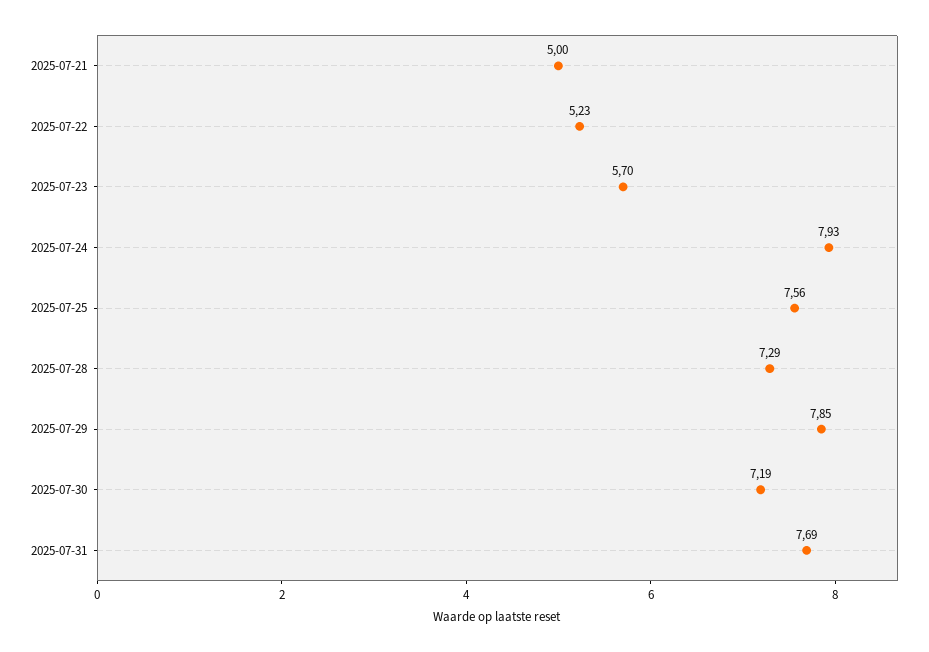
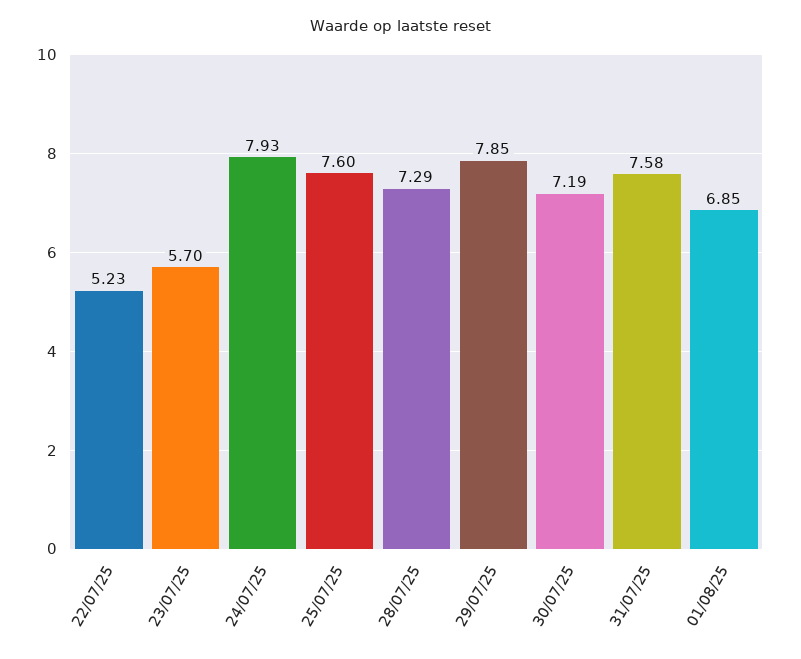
2025-07-21: 5 -> none
2025-07-25: 7.56 -> 7.6
2025-07-31: 7.69 -> 7.58
01/08/25: none -> 6.85

